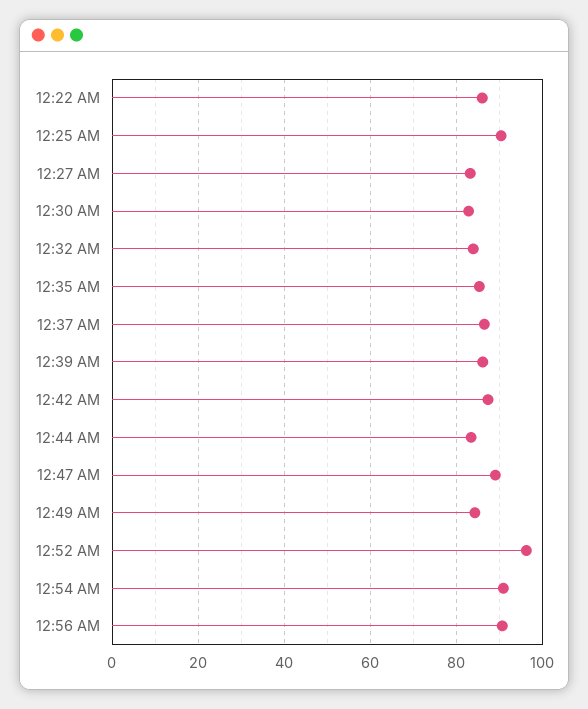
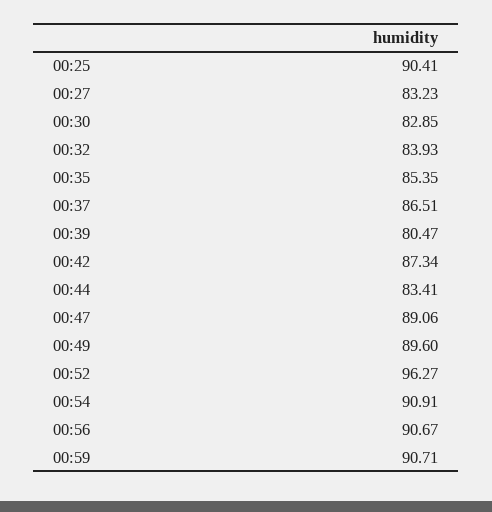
12:22 AM: 86 -> none
12:39 AM: 86 -> 80.47
12:49 AM: 84 -> 89.6
00:59: none -> 90.71

